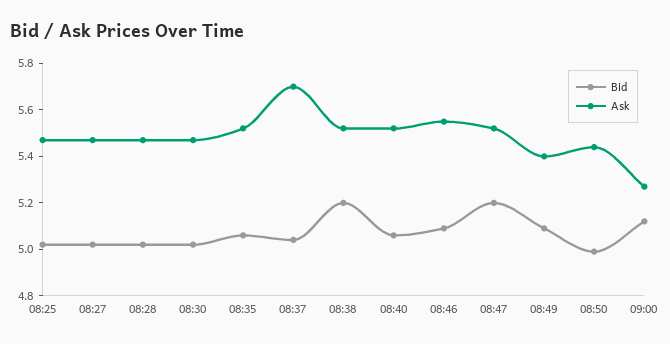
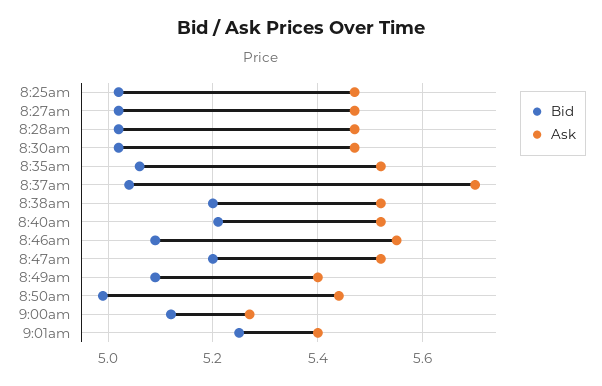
Bid, 08:40: 5.05 -> 5.2
Bid, 9:01am: none -> 5.25
Ask, 9:01am: none -> 5.4

